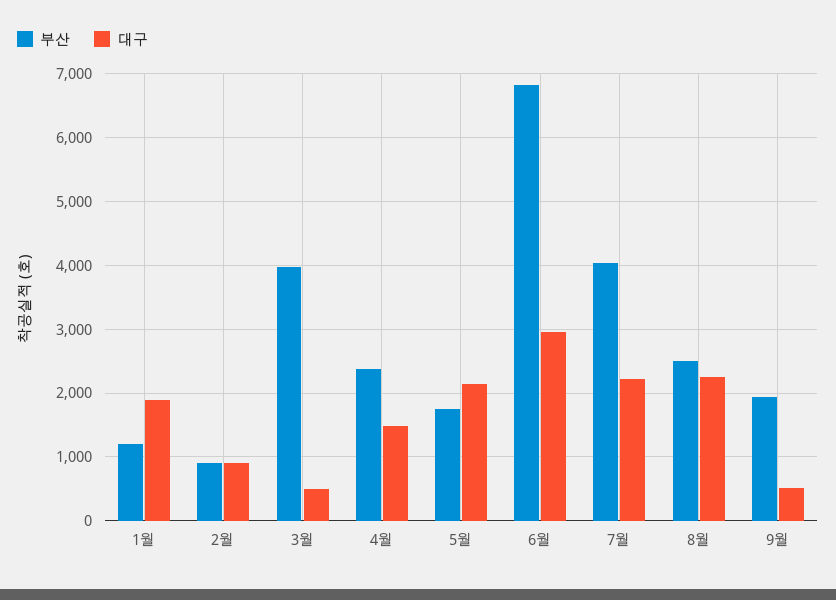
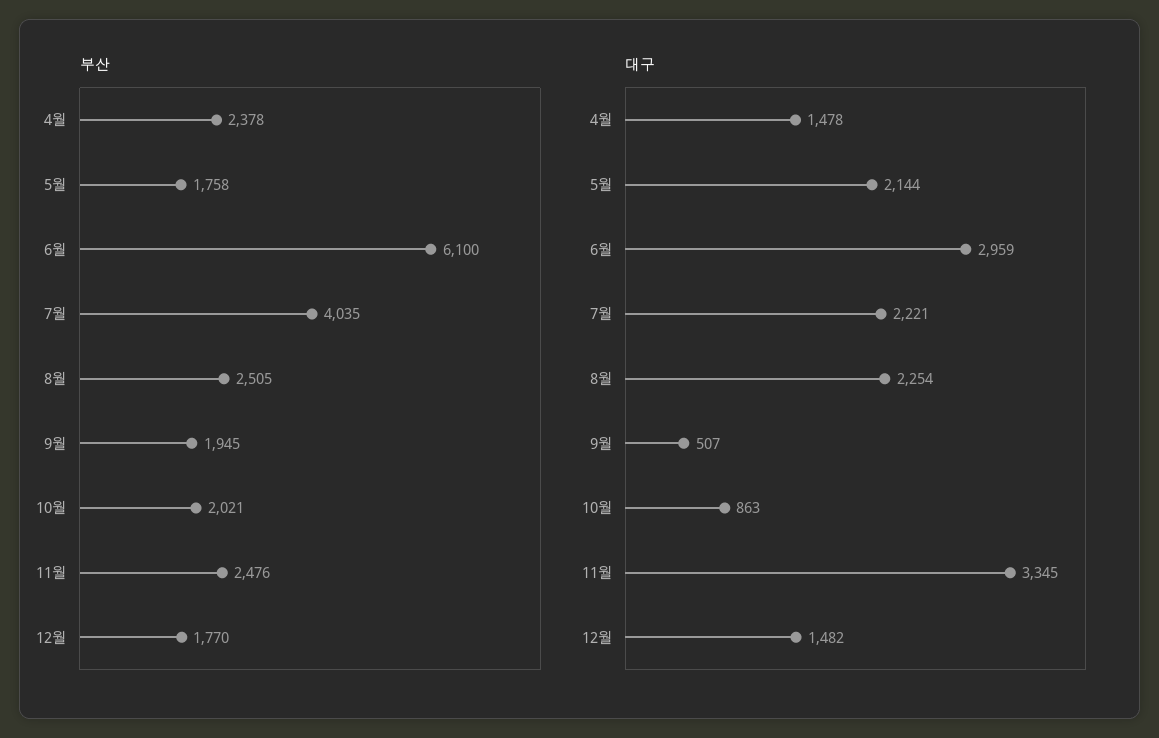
부산, 1월: 1200 -> none
대구, 1월: 1900 -> none
부산, 2월: 900 -> none
대구, 2월: 900 -> none
부산, 3월: 4000 -> none
대구, 3월: 500 -> none
부산, 6월: 6800 -> 6100
부산, 10월: none -> 2021
부산, 11월: none -> 2476
부산, 12월: none -> 1770
대구, 10월: none -> 863
대구, 11월: none -> 3345
대구, 12월: none -> 1482

